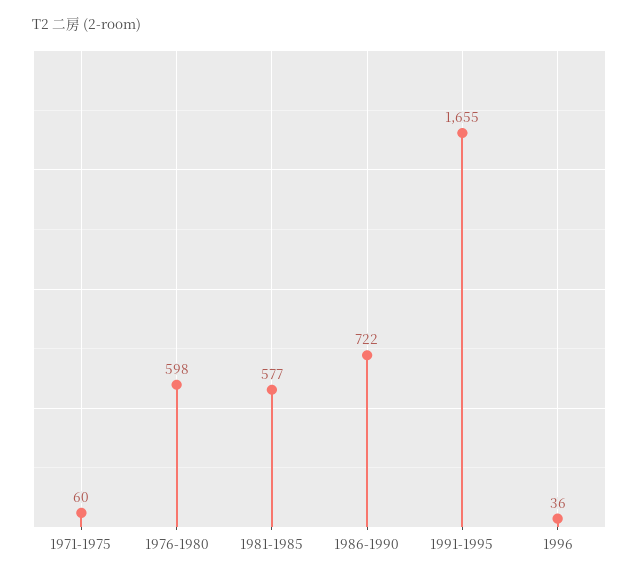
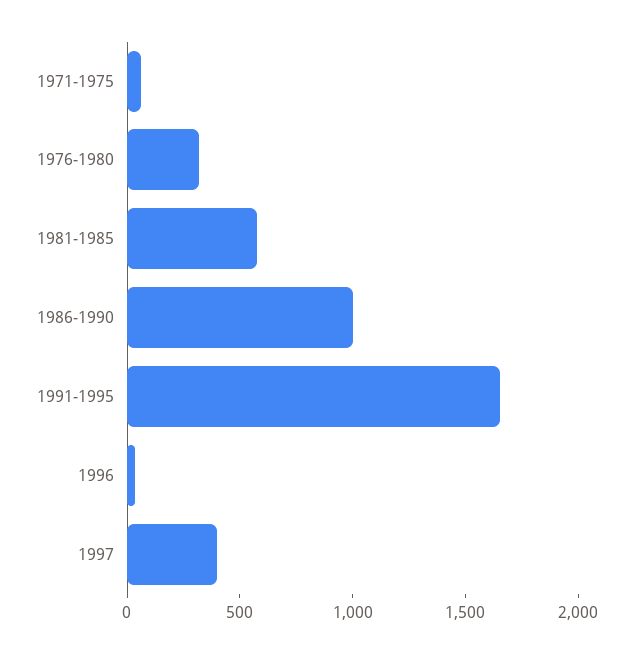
1976-1980: 598 -> 300
1986-1990: 722 -> 1000
1997: none -> 400

